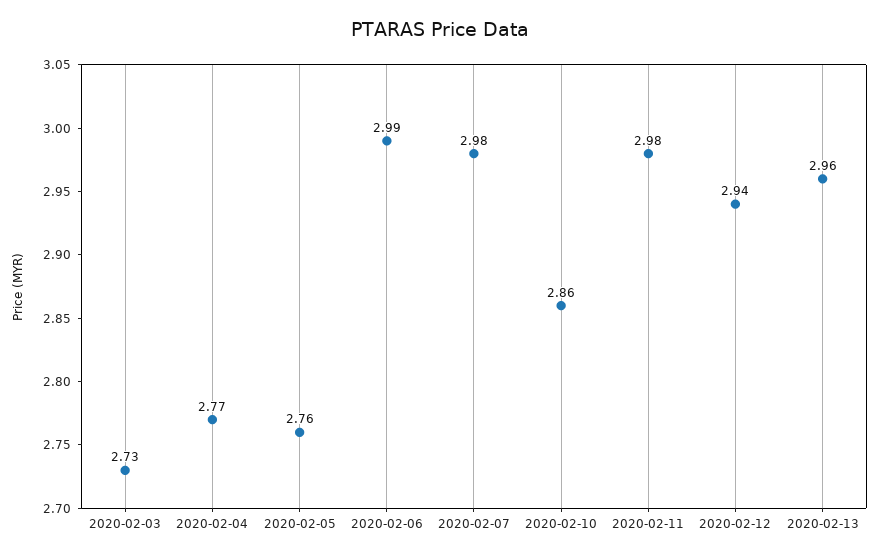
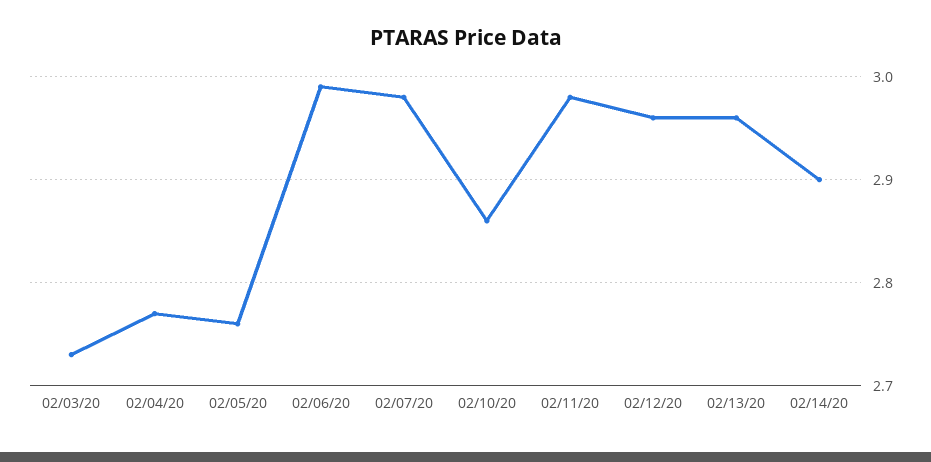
2020-02-12: 2.94 -> 2.96
02/14/20: none -> 2.9

